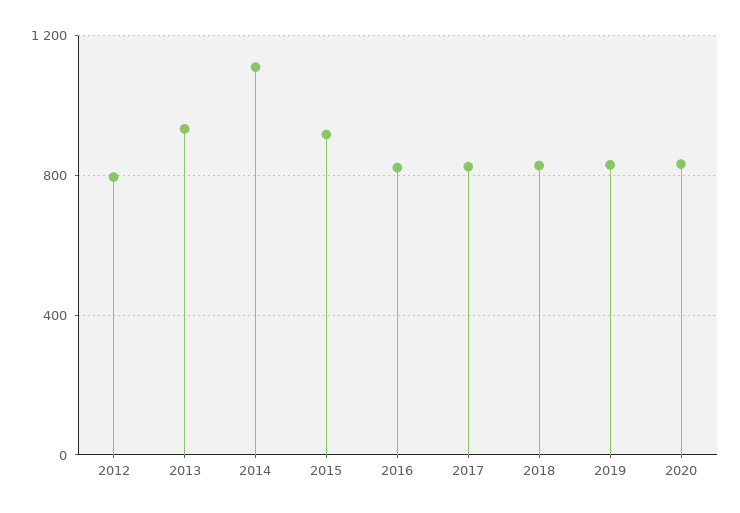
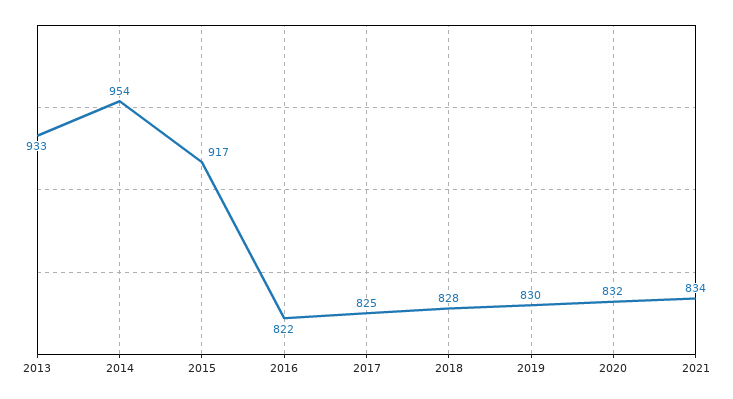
2012: 800 -> none
2014: 1100 -> 954
2021: none -> 834

